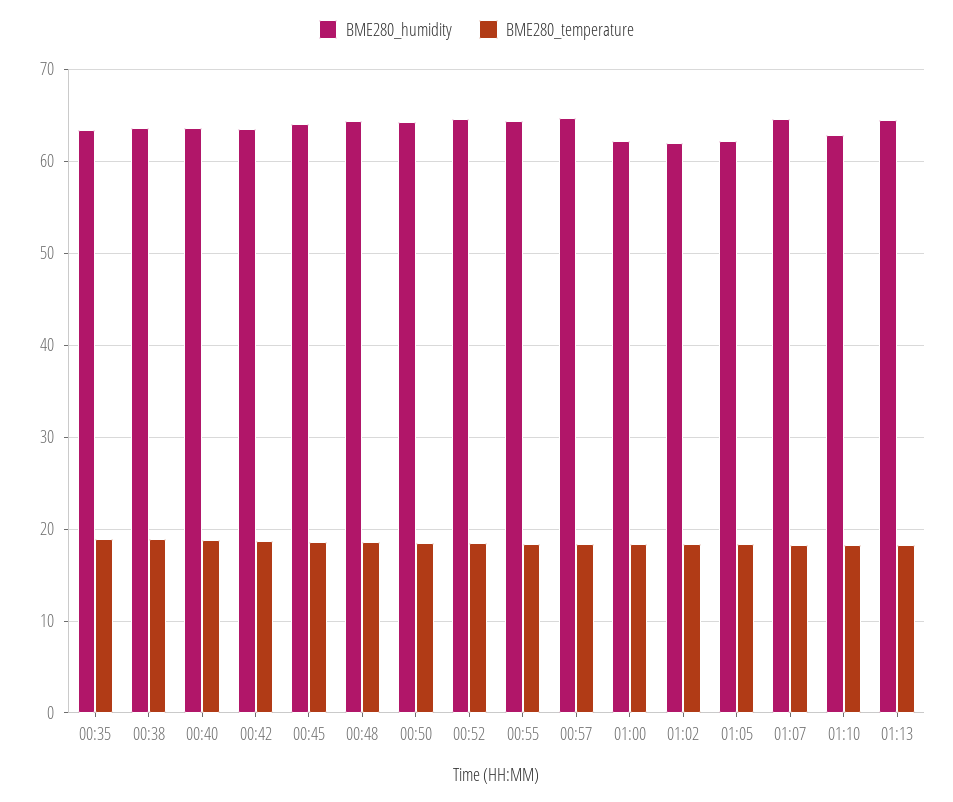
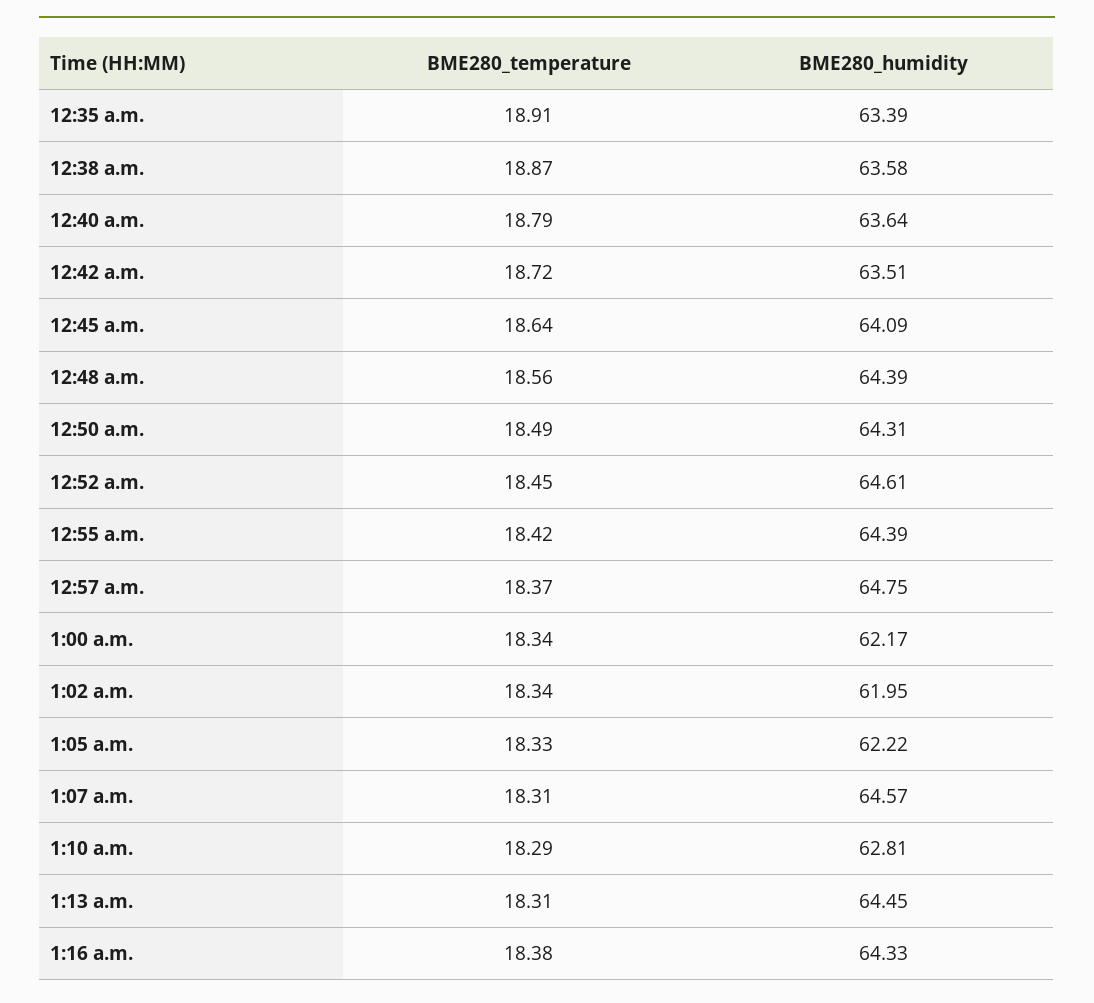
BME280_temperature, 1:16 a.m.: none -> 18.38
BME280_humidity, 1:16 a.m.: none -> 64.33

